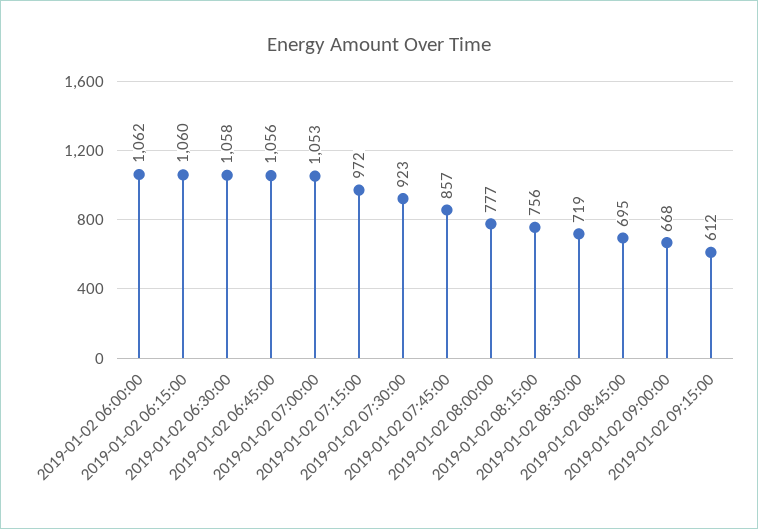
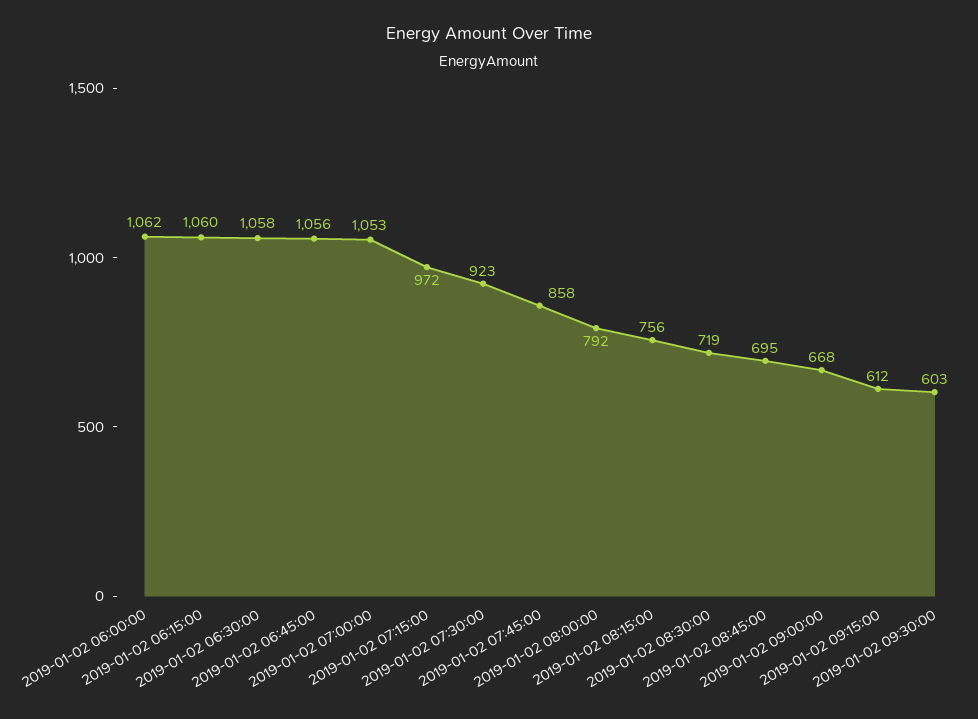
2019-01-02 07:45:00: 857 -> 858
2019-01-02 08:00:00: 777 -> 792
2019-01-02 09:30:00: none -> 603

